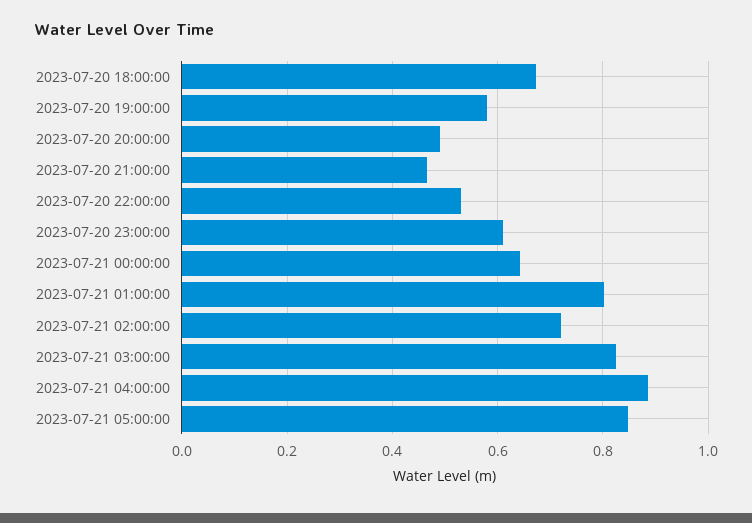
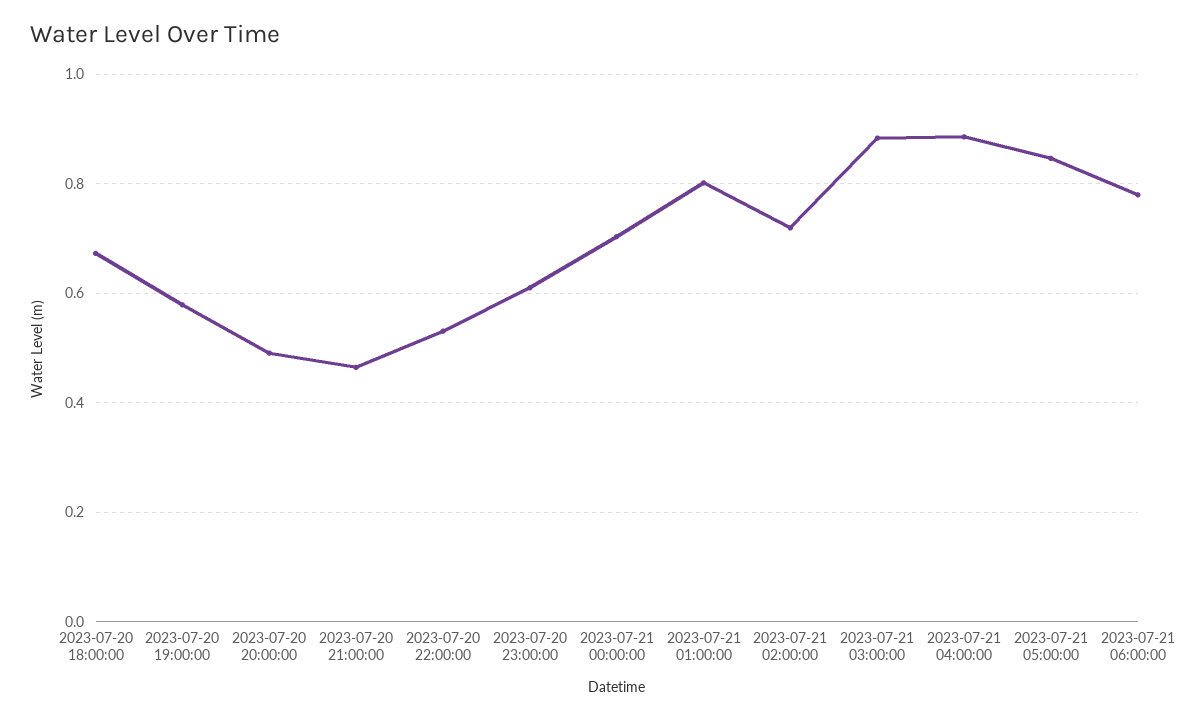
2023-07-21 00:00:00: 0.64 -> 0.7
2023-07-21 03:00:00: 0.82 -> 0.88
2023-07-21 06:00:00: none -> 0.78

